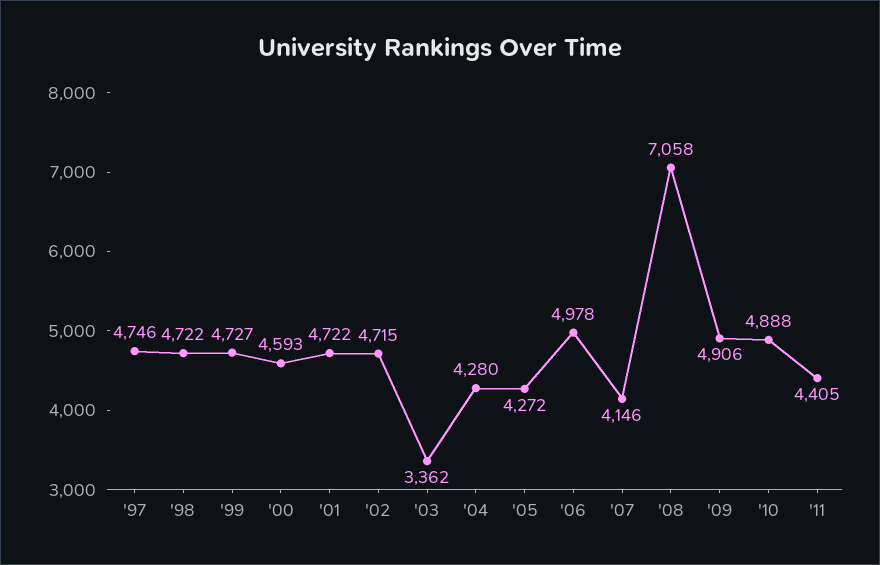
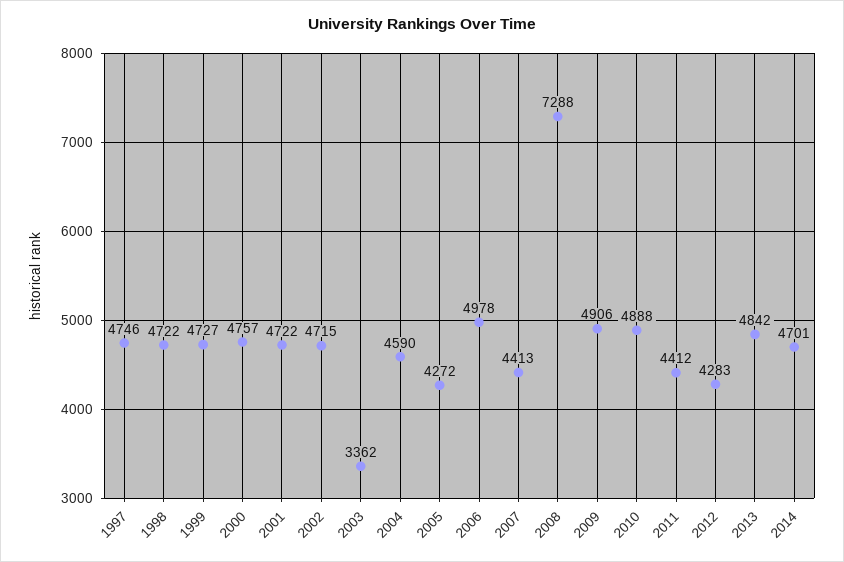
'00: 4593 -> 4757
'04: 4280 -> 4590
'07: 4146 -> 4413
'08: 7058 -> 7288
'11: 4405 -> 4412
2012: none -> 4283
2013: none -> 4842
2014: none -> 4701

